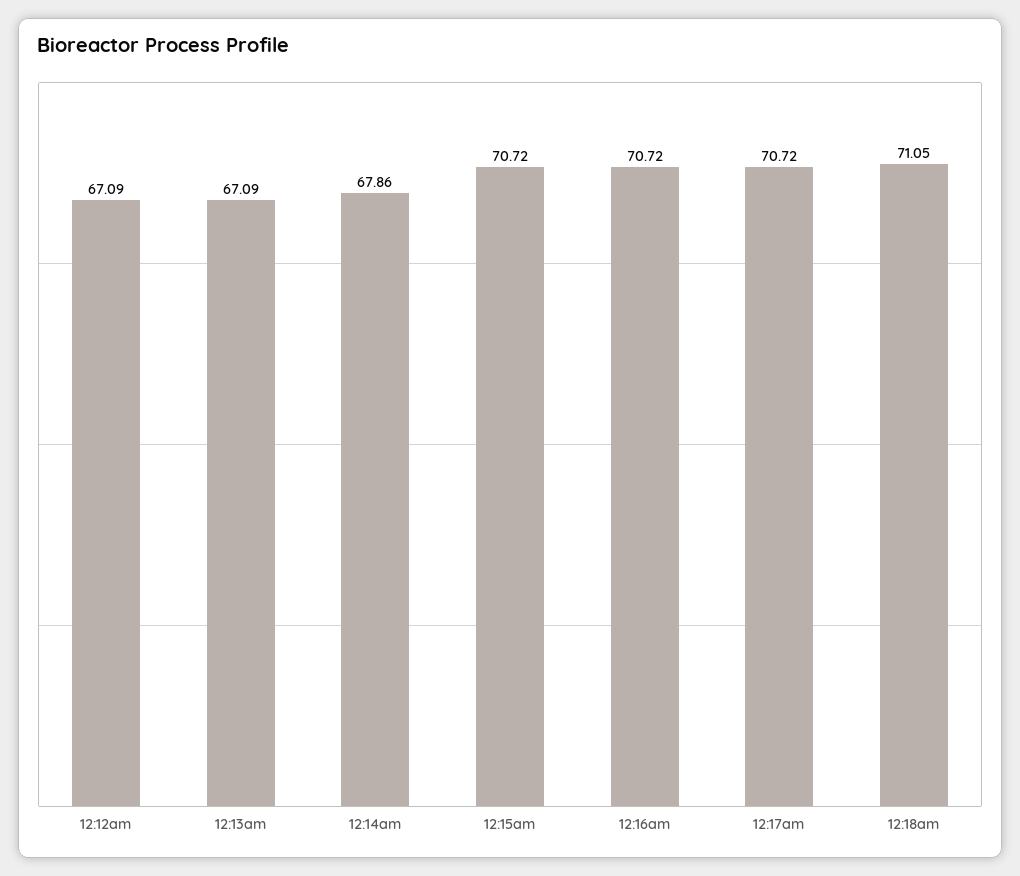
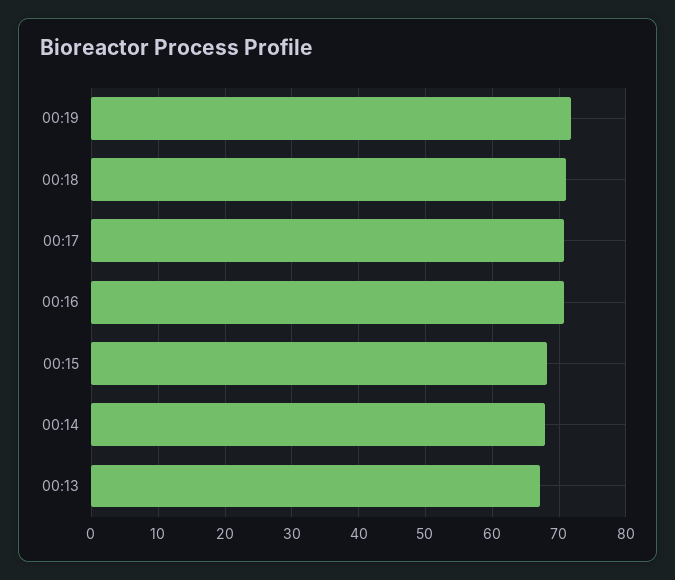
12:12am: 67.09 -> none
12:15am: 70.72 -> 68
00:19: none -> 72

